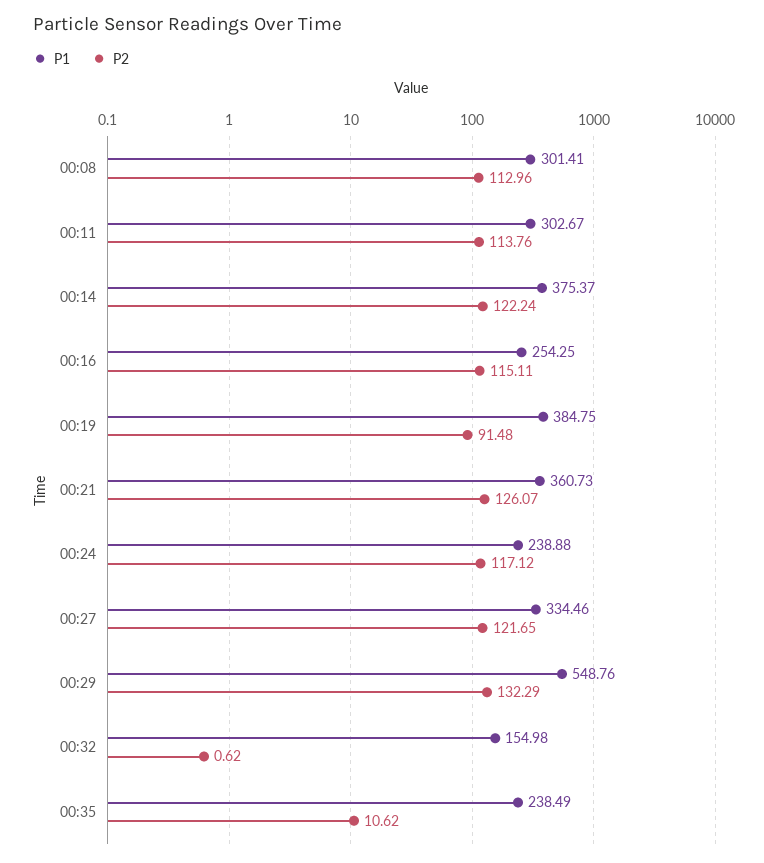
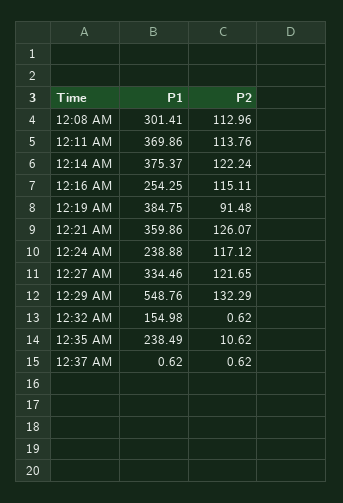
P1, 00:11: 302.67 -> 369.86
P1, 00:21: 360.73 -> 359.86
P1, 12:37 AM: none -> 0.62
P2, 12:37 AM: none -> 0.62

